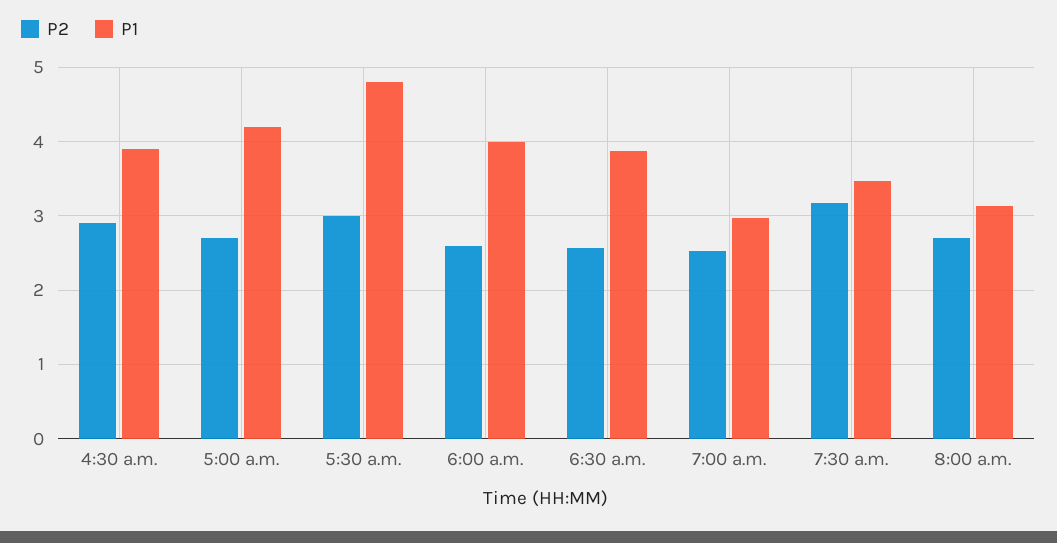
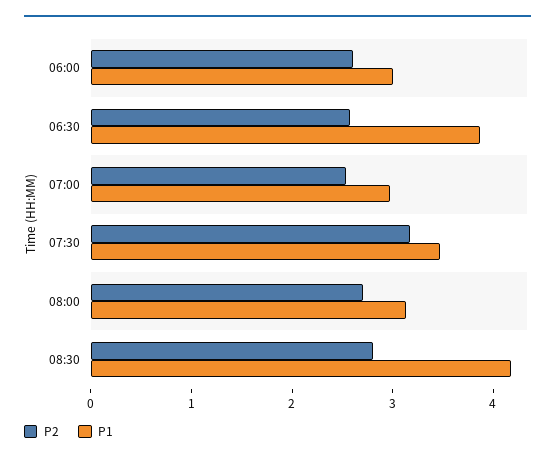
P2, 4:30 a.m.: 2.9 -> none
P1, 4:30 a.m.: 3.9 -> none
P2, 5:00 a.m.: 2.7 -> none
P1, 5:00 a.m.: 4.2 -> none
P2, 5:30 a.m.: 3 -> none
P1, 5:30 a.m.: 4.8 -> none
P1, 6:00 a.m.: 4 -> 3
P2, 08:30: none -> 2.8
P1, 08:30: none -> 4.2

